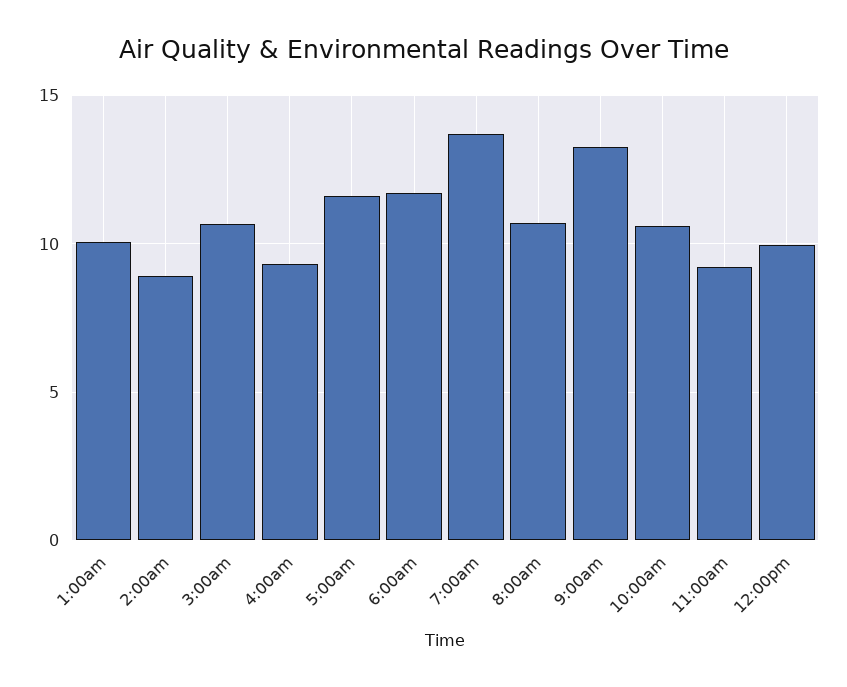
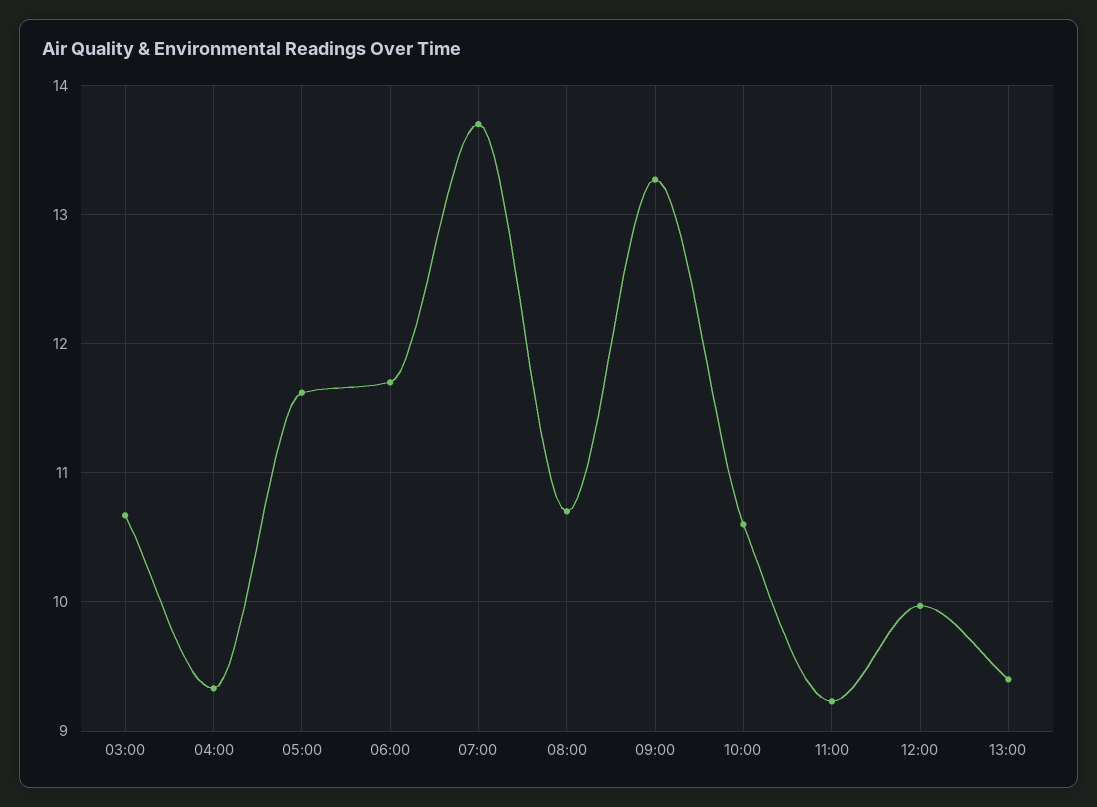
1:00am: 10 -> none
2:00am: 9 -> none
13:00: none -> 9.4

